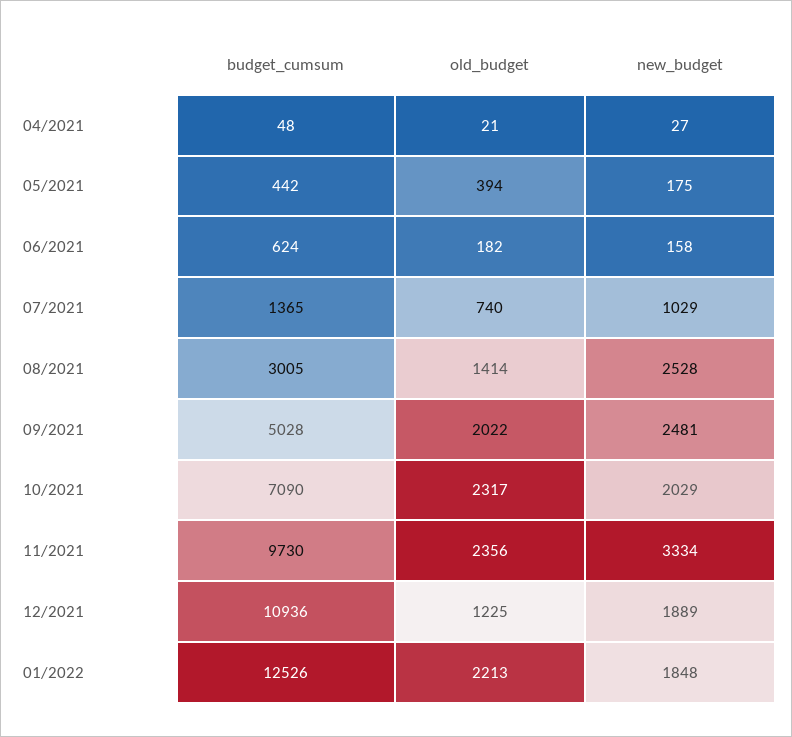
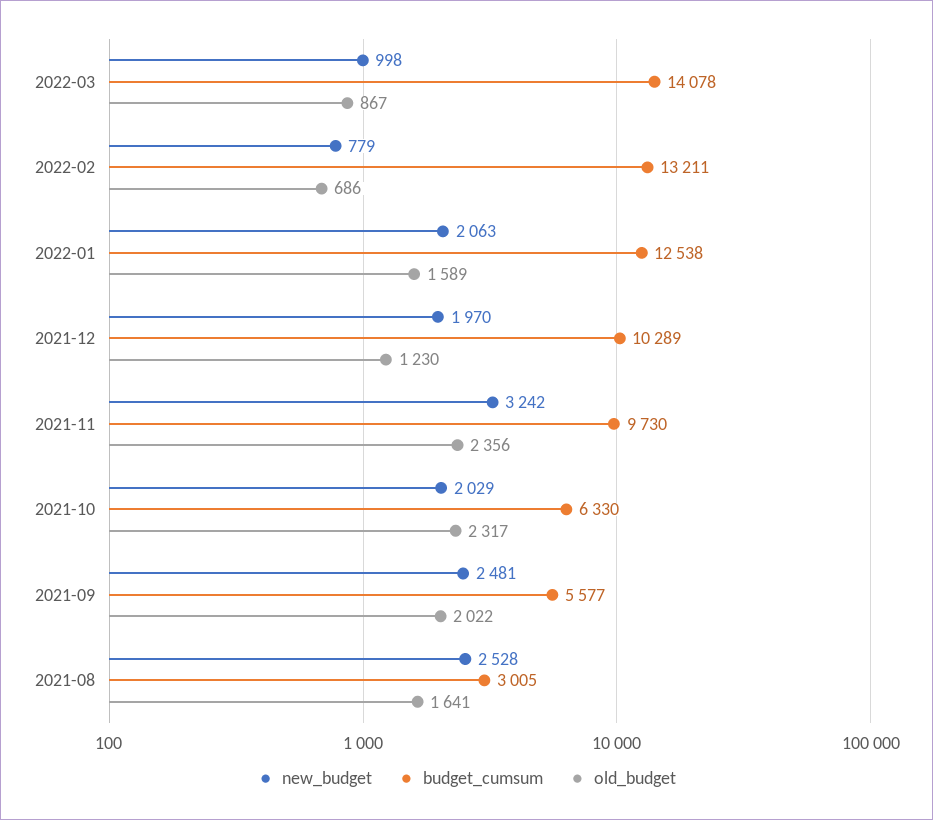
budget_cumsum, 04/2021: 48 -> none
old_budget, 04/2021: 21 -> none
new_budget, 04/2021: 27 -> none
budget_cumsum, 05/2021: 442 -> none
old_budget, 05/2021: 394 -> none
new_budget, 05/2021: 175 -> none
budget_cumsum, 06/2021: 624 -> none
old_budget, 06/2021: 182 -> none
new_budget, 06/2021: 158 -> none
budget_cumsum, 07/2021: 1365 -> none
old_budget, 07/2021: 740 -> none
new_budget, 07/2021: 1029 -> none
old_budget, 08/2021: 1414 -> 1641
budget_cumsum, 09/2021: 5028 -> 5577
budget_cumsum, 10/2021: 7090 -> 6330
new_budget, 11/2021: 3334 -> 3242
budget_cumsum, 12/2021: 10936 -> 10289
old_budget, 12/2021: 1225 -> 1230
new_budget, 12/2021: 1889 -> 1970
budget_cumsum, 01/2022: 12526 -> 12538
old_budget, 01/2022: 2213 -> 1589
new_budget, 01/2022: 1848 -> 2063
new_budget, 2022-03: none -> 998
budget_cumsum, 2022-03: none -> 14078
old_budget, 2022-03: none -> 867
new_budget, 2022-02: none -> 779
budget_cumsum, 2022-02: none -> 13211
old_budget, 2022-02: none -> 686

